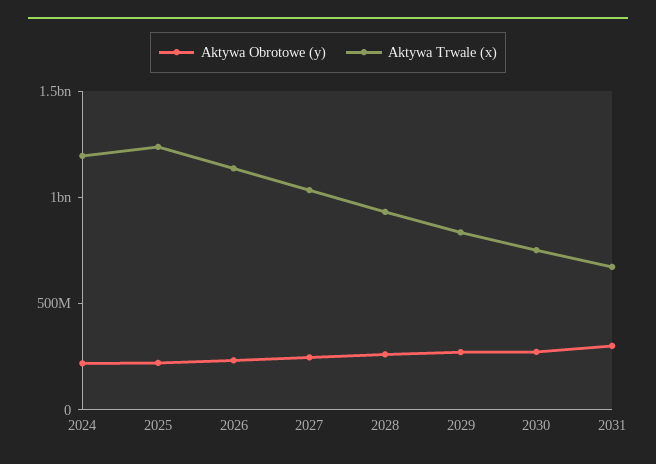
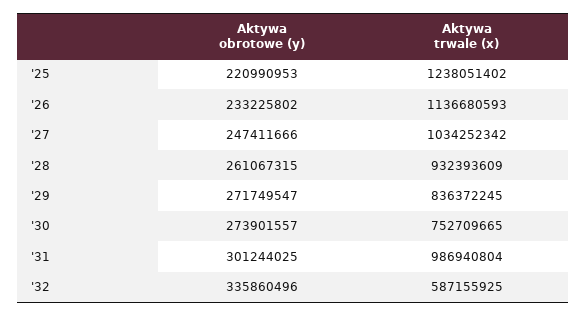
Aktywa Obrotowe (y), 2024: 200000000 -> none
Aktywa Trwale (x), 2024: 1200000000 -> none
Aktywa Trwale (x), 2031: 700000000 -> 986940804
Aktywa Obrotowe (y), '32: none -> 335860496
Aktywa Trwale (x), '32: none -> 587155925

